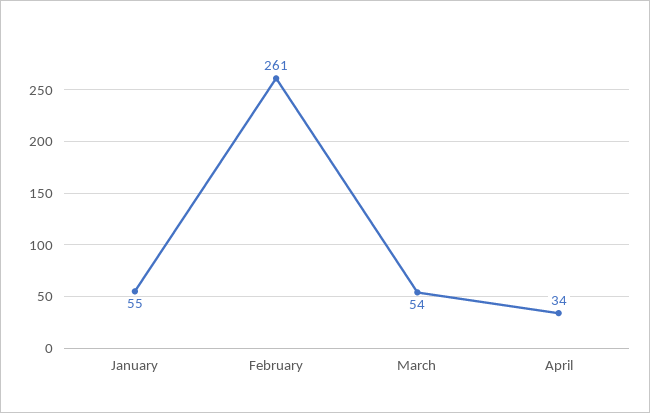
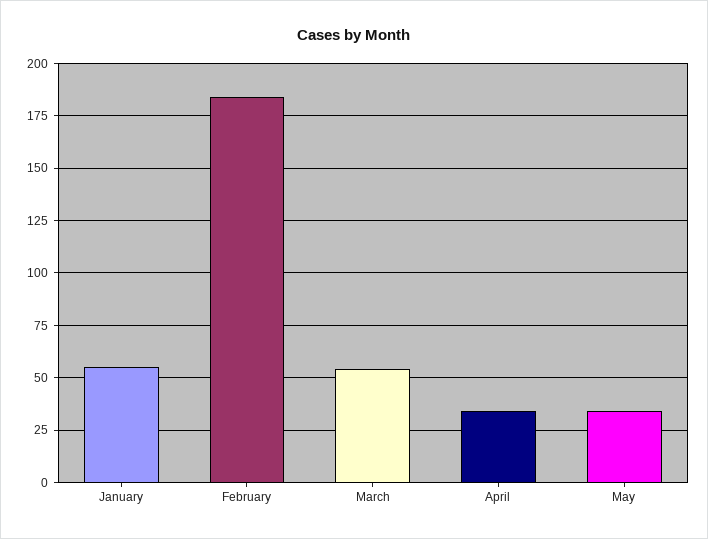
February: 261 -> 185
May: none -> 35

